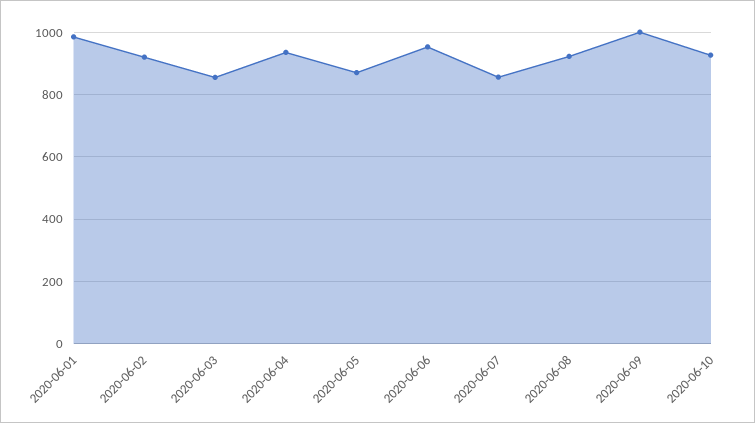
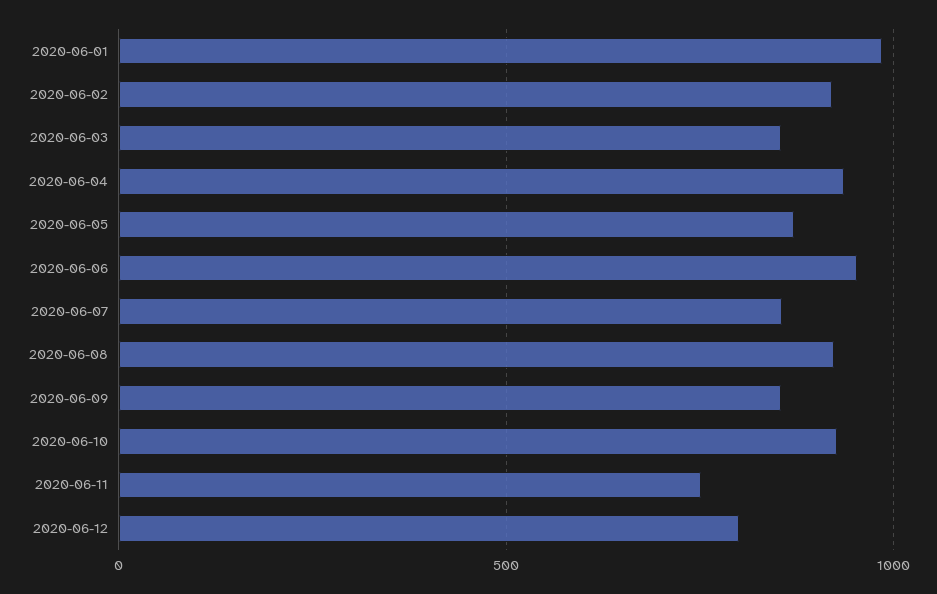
2020-06-09: 1000 -> 850
2020-06-11: none -> 750
2020-06-12: none -> 800

